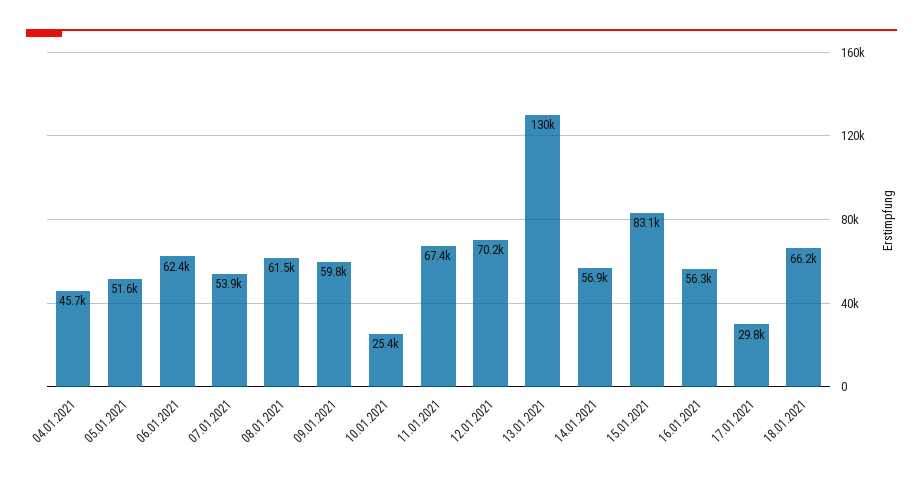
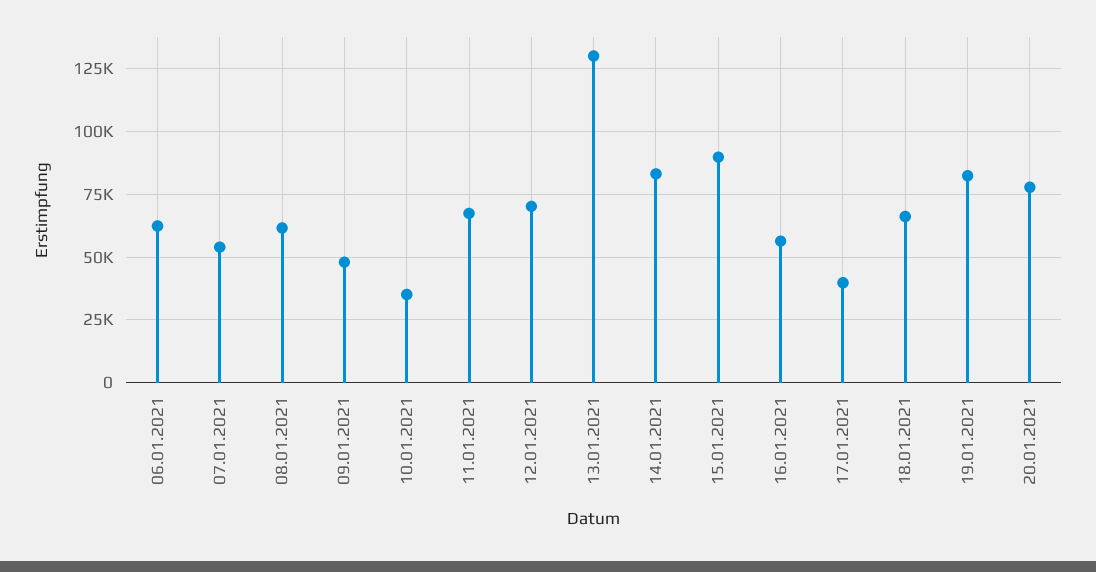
04.01.2021: 45700 -> none
05.01.2021: 51600 -> none
09.01.2021: 59800 -> 47500
10.01.2021: 25400 -> 35000
14.01.2021: 56900 -> 82500
15.01.2021: 83100 -> 90000
17.01.2021: 29800 -> 40000
19.01.2021: none -> 82500
20.01.2021: none -> 77500

